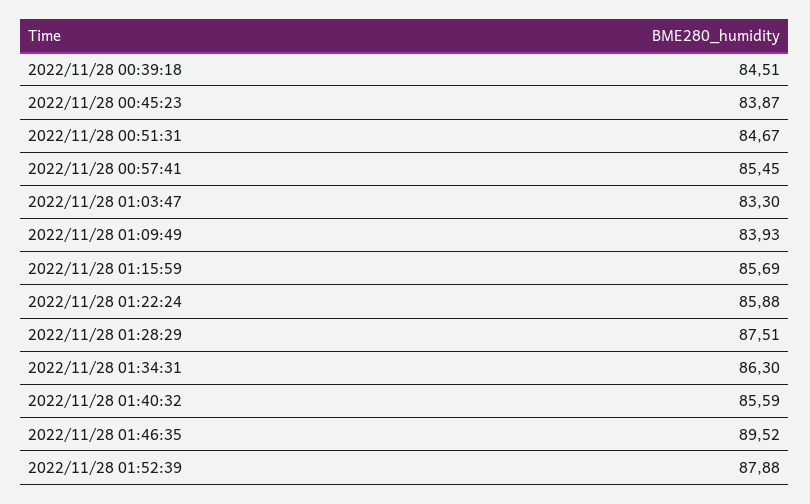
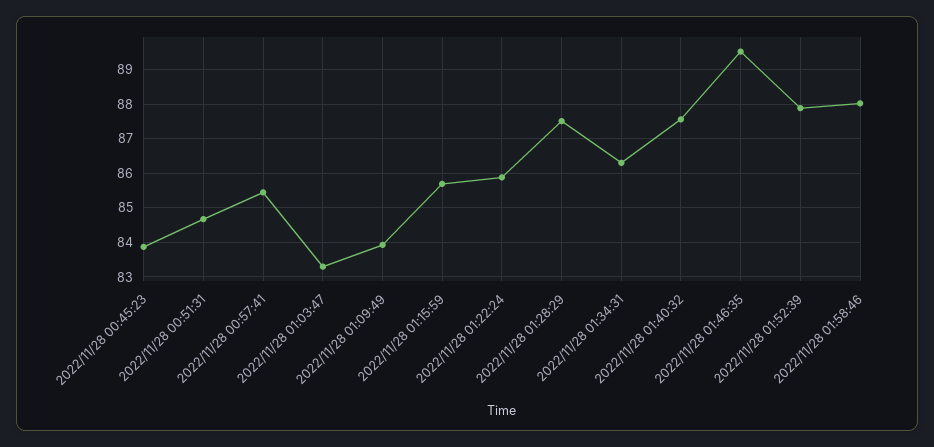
2022/11/28 00:39:18: 84.51 -> none
2022/11/28 01:40:32: 85.59 -> 87.6
2022/11/28 01:58:46: none -> 88

